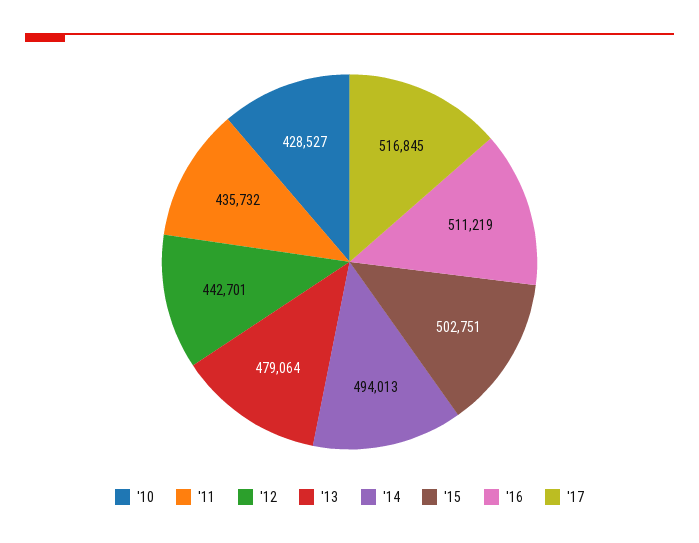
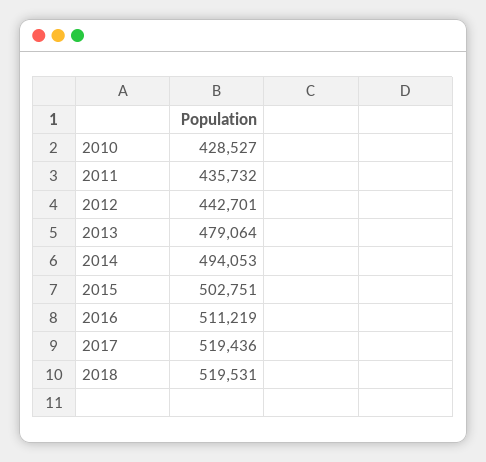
'14: 494013 -> 494053
'17: 516845 -> 519436
2018: none -> 519531

